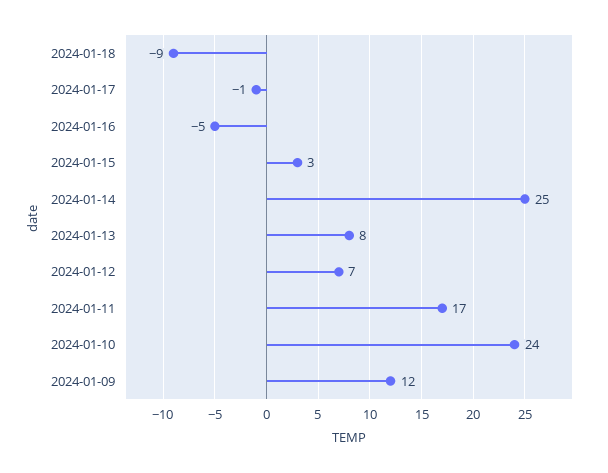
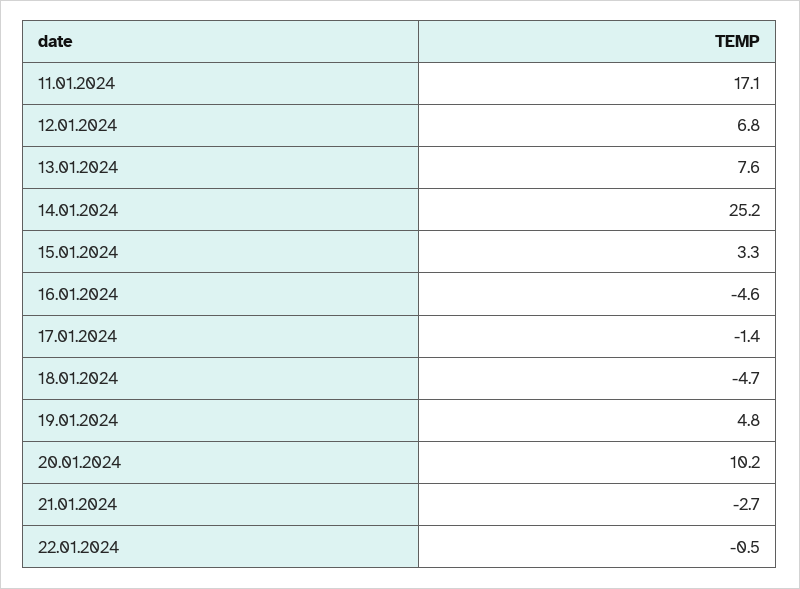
2024-01-18: -9 -> -4.7
2024-01-10: 24 -> none
2024-01-09: 12 -> none
19.01.2024: none -> 4.8
20.01.2024: none -> 10.2
21.01.2024: none -> -2.7
22.01.2024: none -> -0.5

